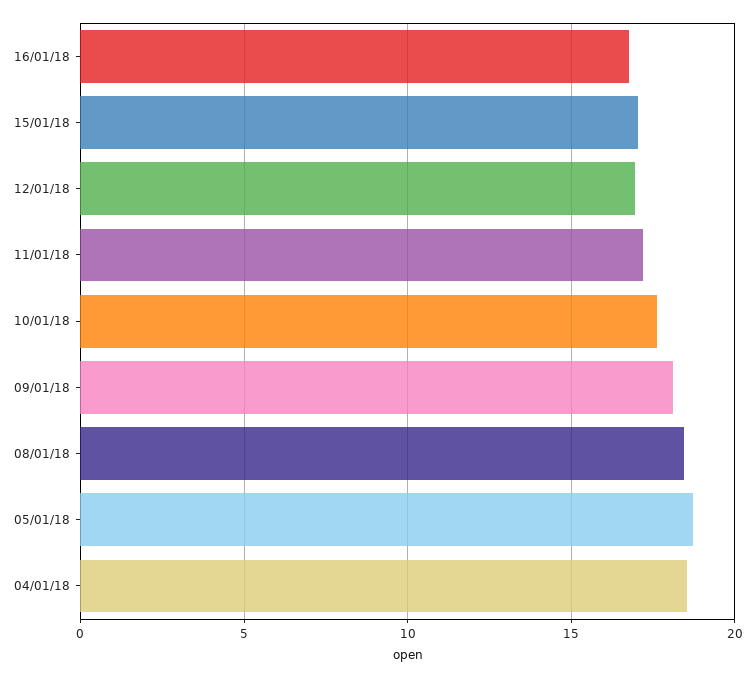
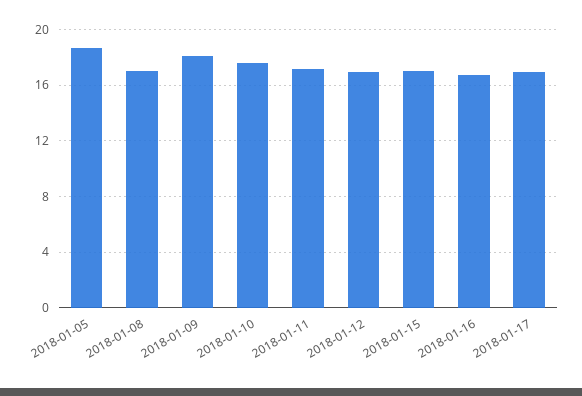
08/01/18: 18.5 -> 17
04/01/18: 18.5 -> none
2018-01-17: none -> 17

